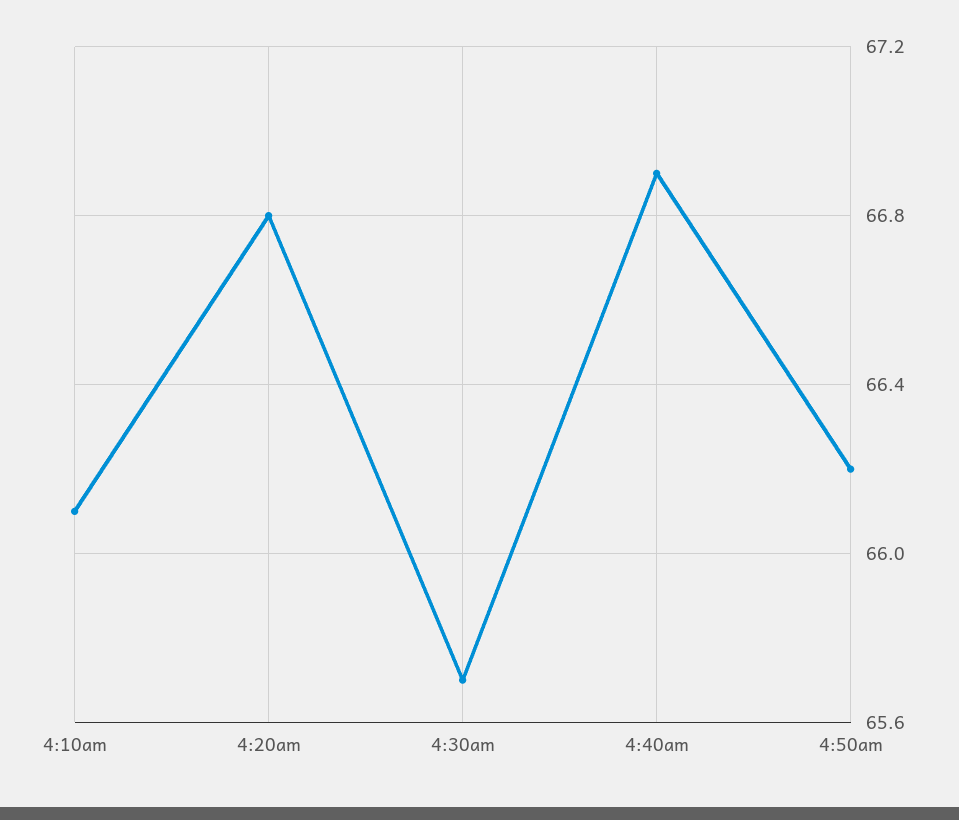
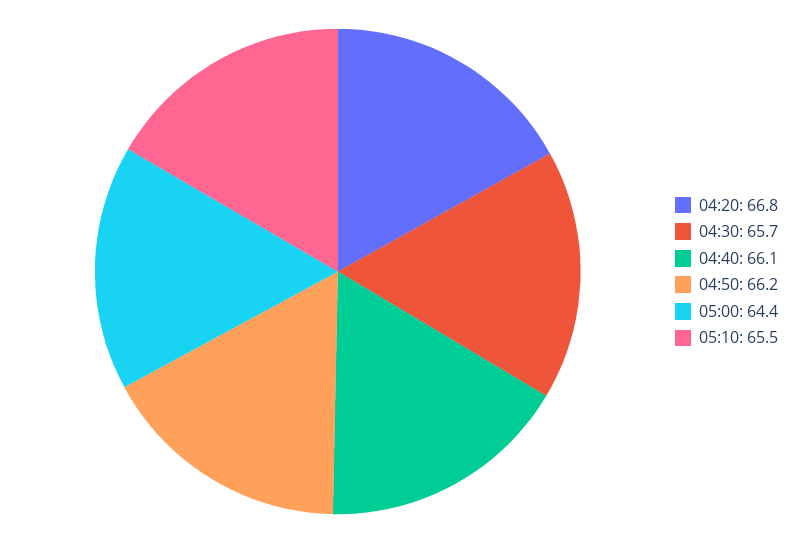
4:10am: 66.1 -> none
4:40am: 66.9 -> 66.1
05:00: none -> 64.4
05:10: none -> 65.5

